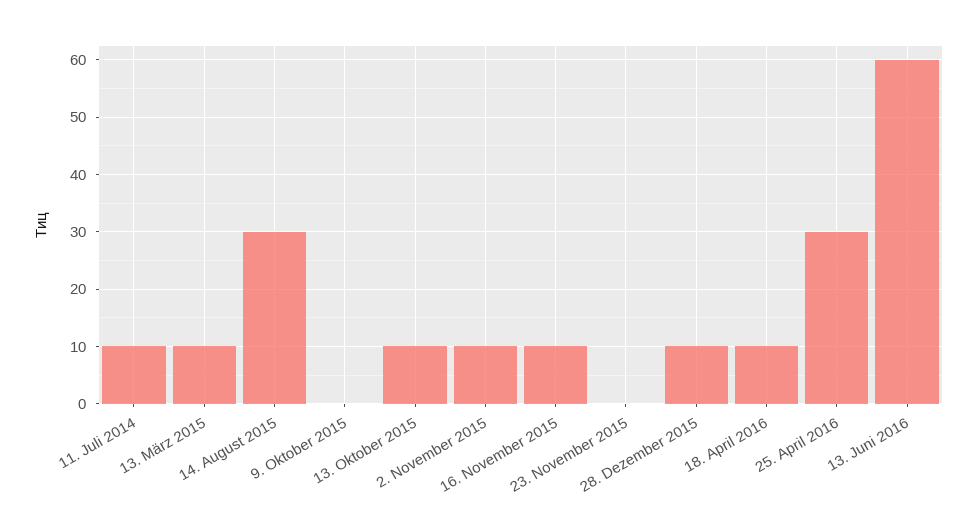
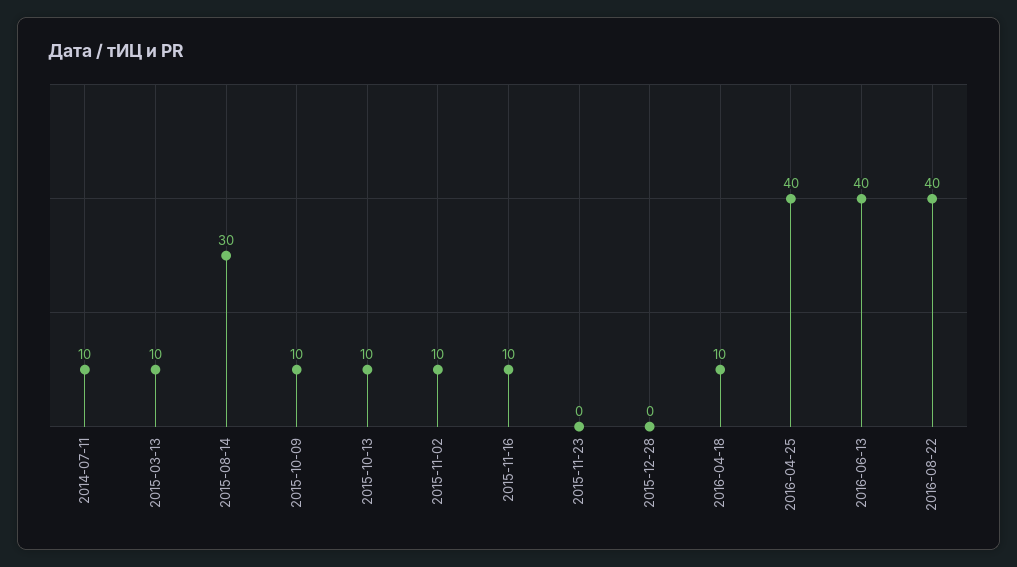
9. Oktober 2015: 0 -> 10
28. Dezember 2015: 10 -> 0
25. April 2016: 30 -> 40
13. Juni 2016: 60 -> 40
2016-08-22: none -> 40

